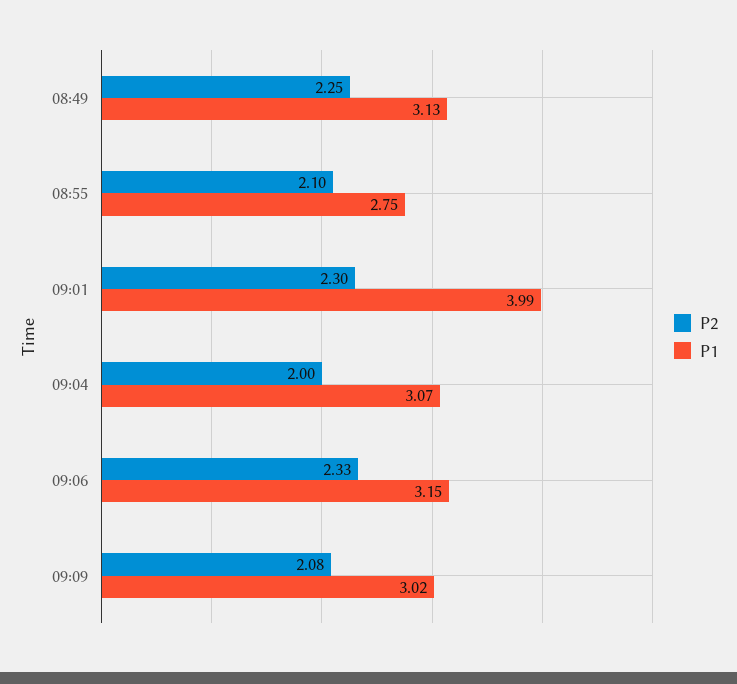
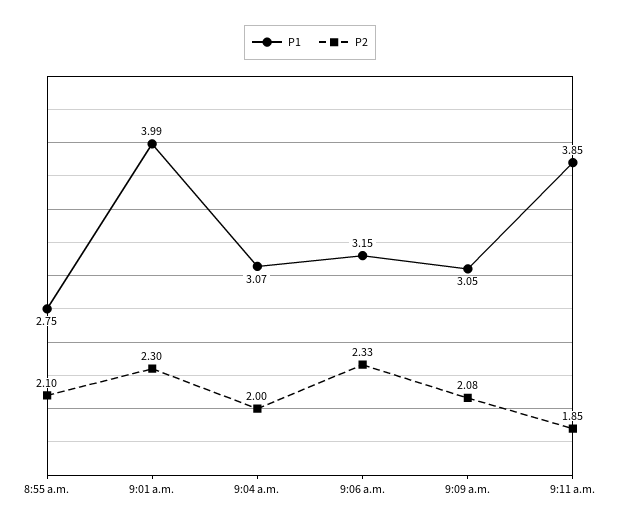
P2, 08:49: 2.25 -> none
P1, 08:49: 3.13 -> none
P1, 09:09: 3.02 -> 3.05
P1, 9:11 a.m.: none -> 3.85
P2, 9:11 a.m.: none -> 1.85

